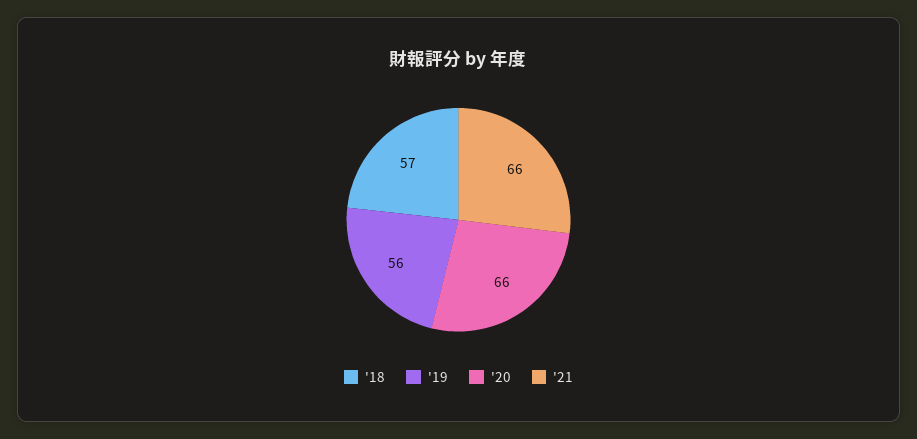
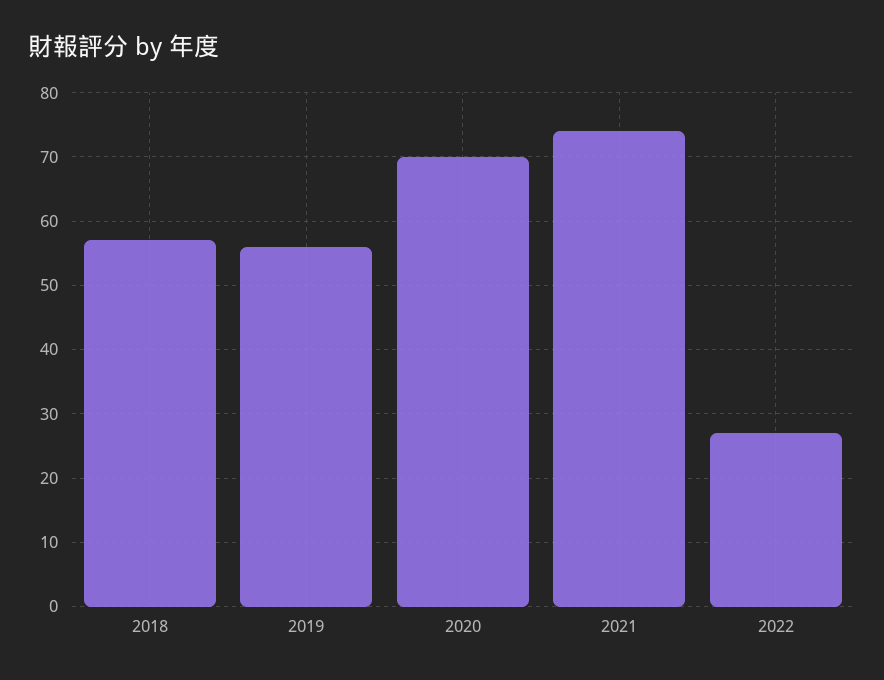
'20: 66 -> 70
'21: 66 -> 74
2022: none -> 27

